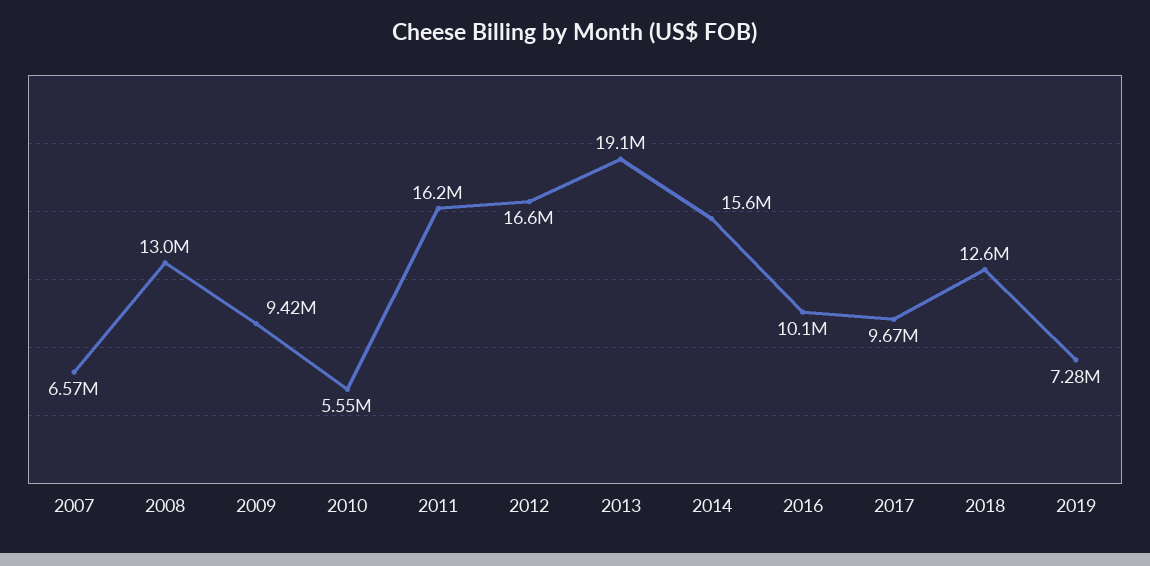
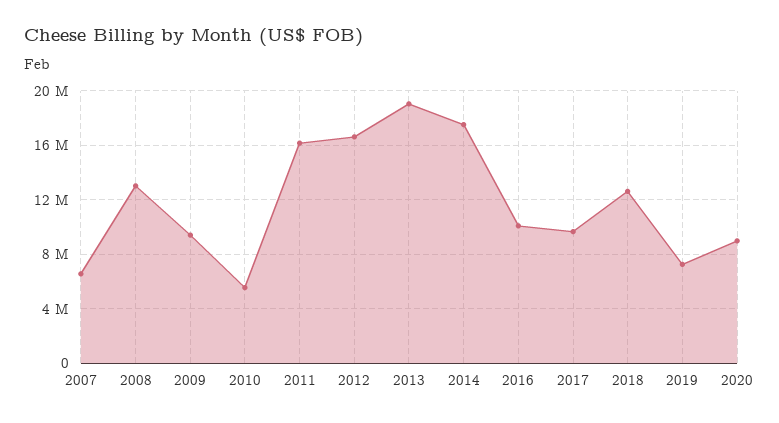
2014: 15600000 -> 17500000
2020: none -> 9000000

